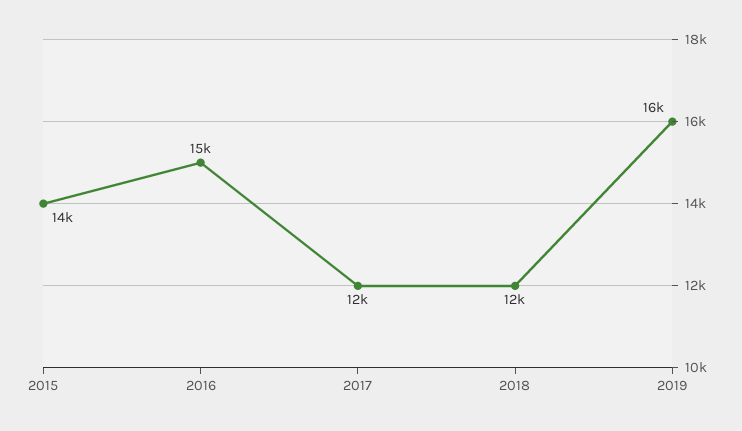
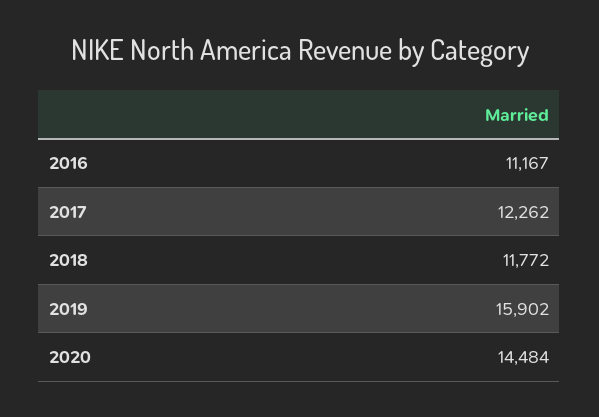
2015: 14000 -> none
2016: 15000 -> 11167
2020: none -> 14484

